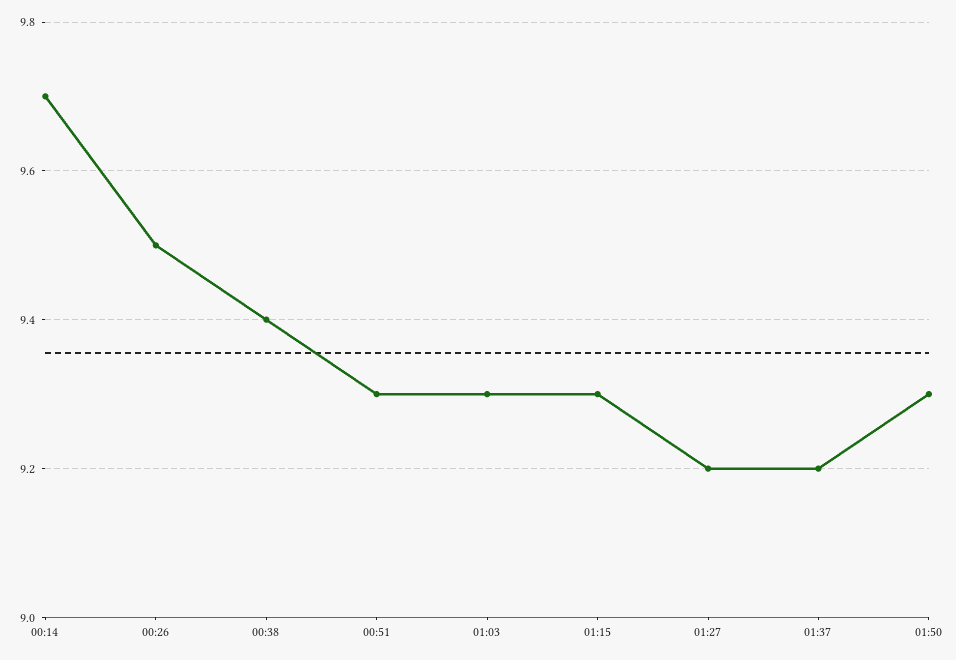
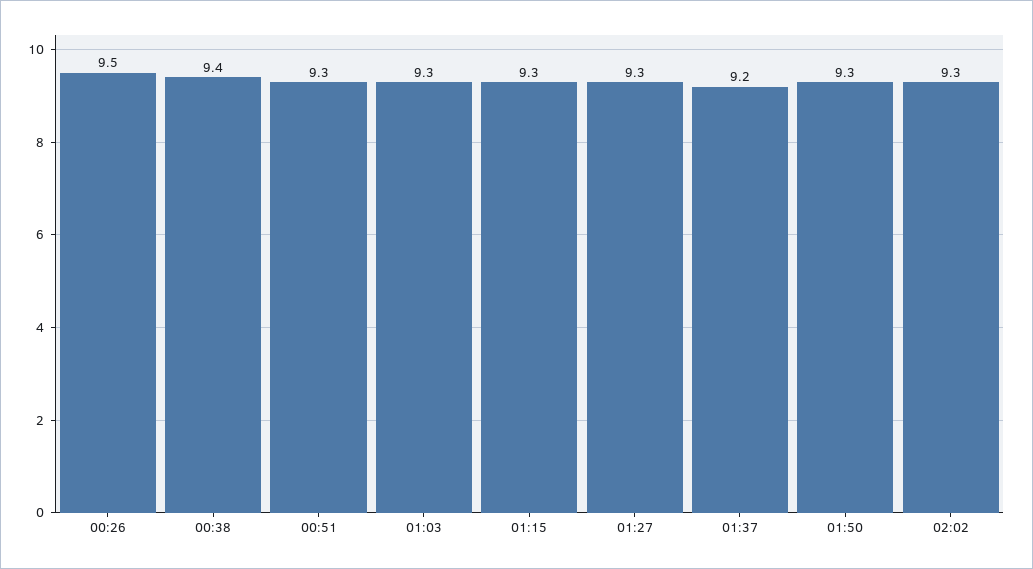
00:14: 9.7 -> none
01:27: 9.2 -> 9.3
02:02: none -> 9.3

